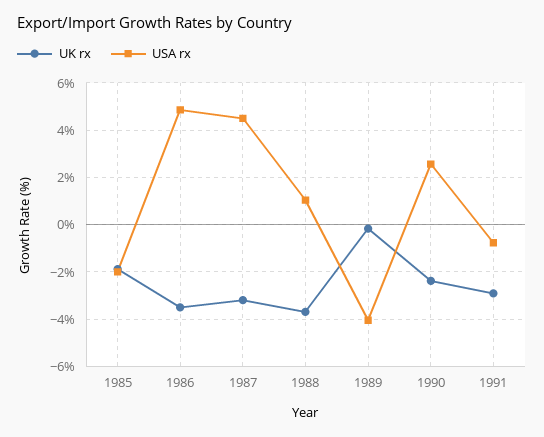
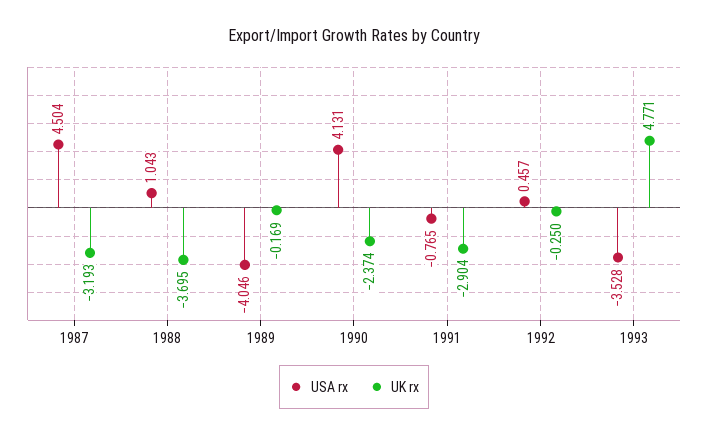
UK rx, 1985: -2 -> none
USA rx, 1985: -2 -> none
UK rx, 1986: -3.5 -> none
USA rx, 1986: 5 -> none
USA rx, 1990: 2.5 -> 4.131
USA rx, 1992: none -> 0.457
UK rx, 1992: none -> -0.25
USA rx, 1993: none -> -3.528
UK rx, 1993: none -> 4.771

